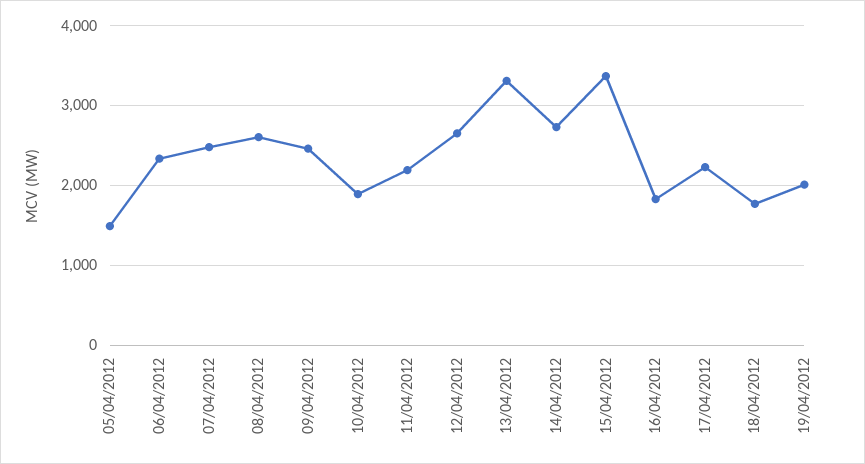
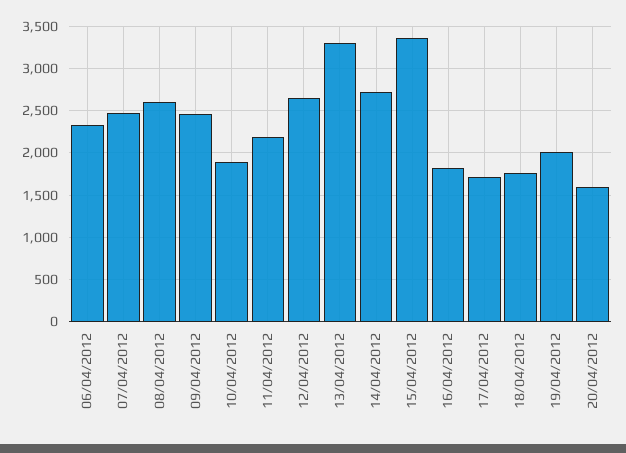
05/04/2012: 1500 -> none
17/04/2012: 2200 -> 1700
20/04/2012: none -> 1600

